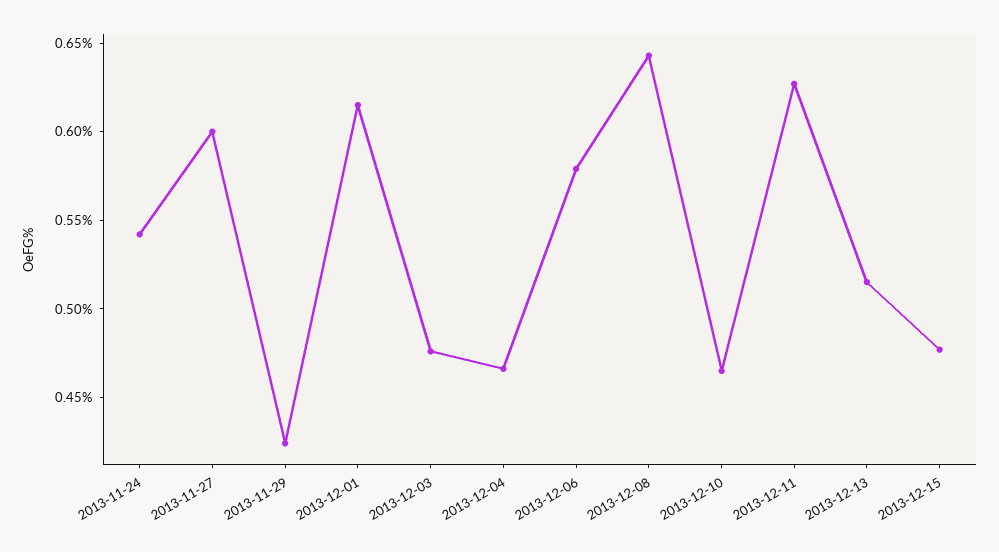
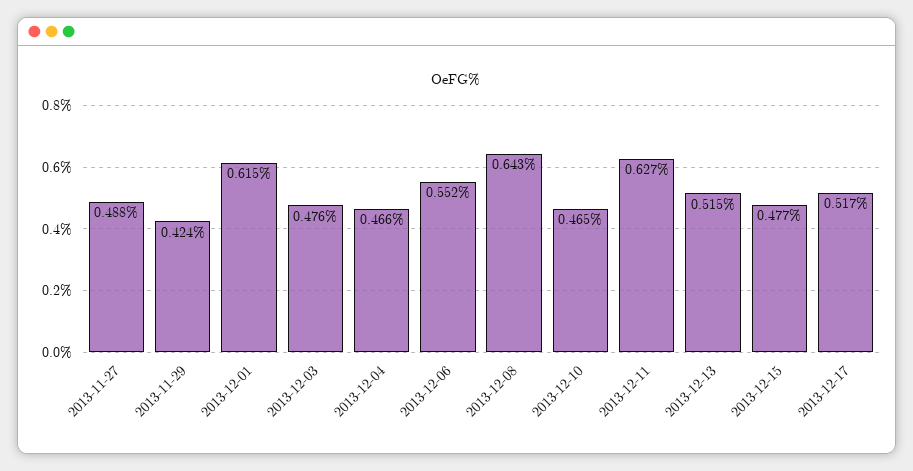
2013-11-24: 0.54 -> none
2013-11-27: 0.6 -> 0.488
2013-12-06: 0.58 -> 0.552
2013-12-17: none -> 0.517

